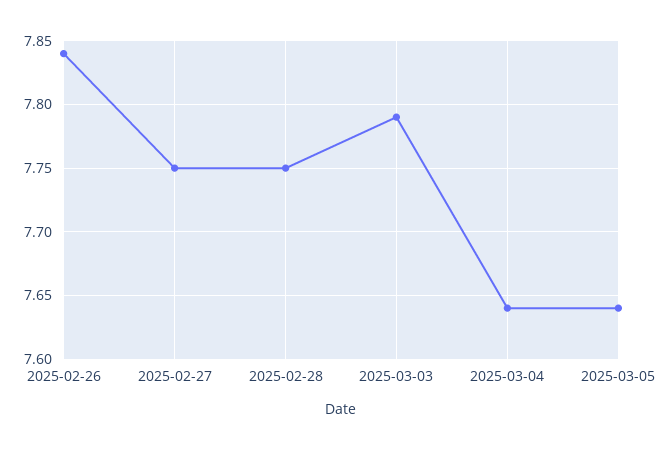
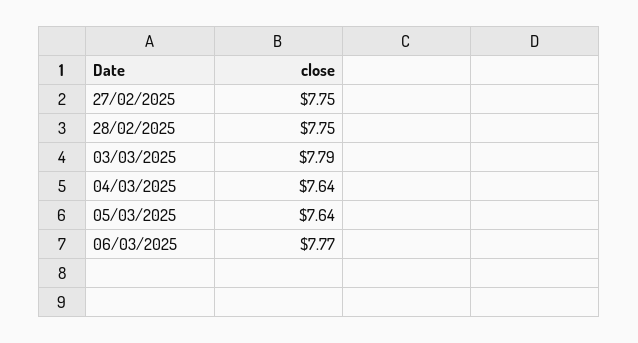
2025-02-26: 7.84 -> none
06/03/2025: none -> 7.77

